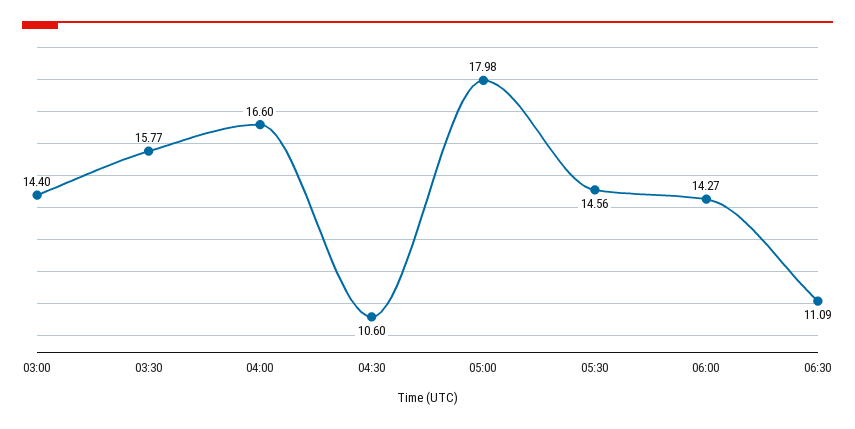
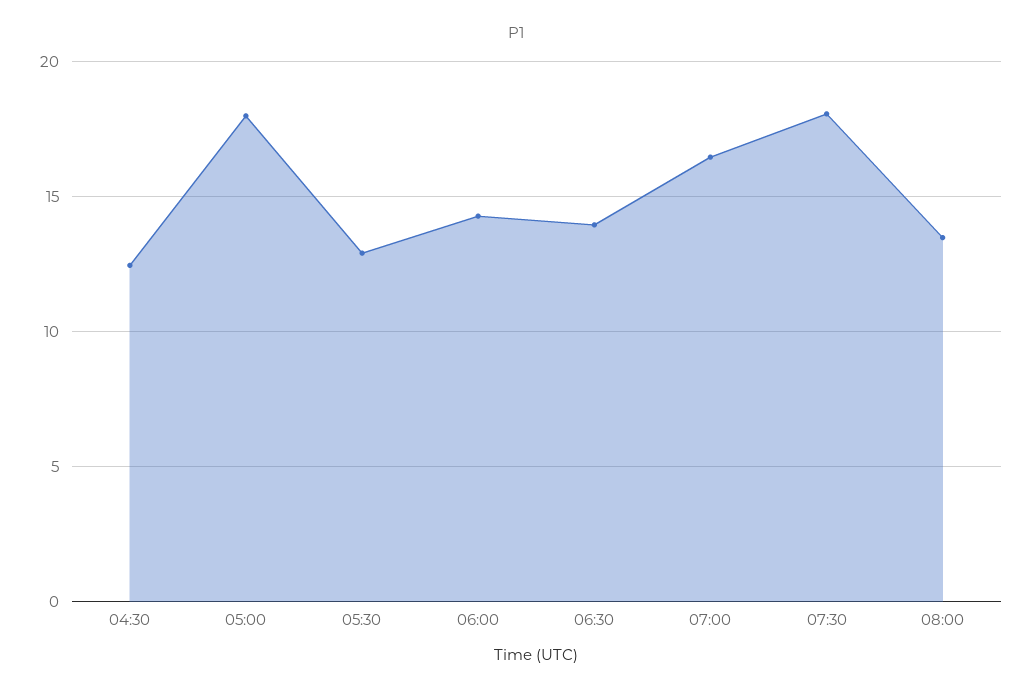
03:00: 14.4 -> none
03:30: 15.77 -> none
04:00: 16.6 -> none
04:30: 10.6 -> 12.5
05:30: 14.56 -> 13
06:30: 11.09 -> 14
07:00: none -> 16.5
07:30: none -> 18
08:00: none -> 13.5

